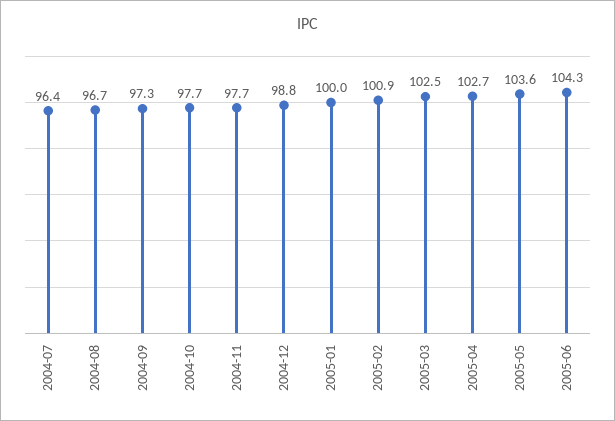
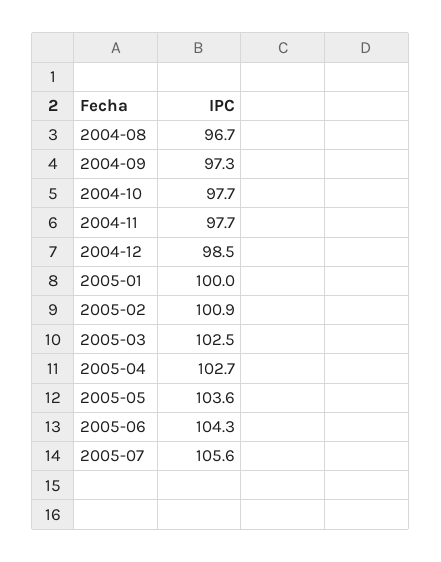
2004-07: 96.4 -> none
2004-12: 98.8 -> 98.5
2005-07: none -> 105.6

